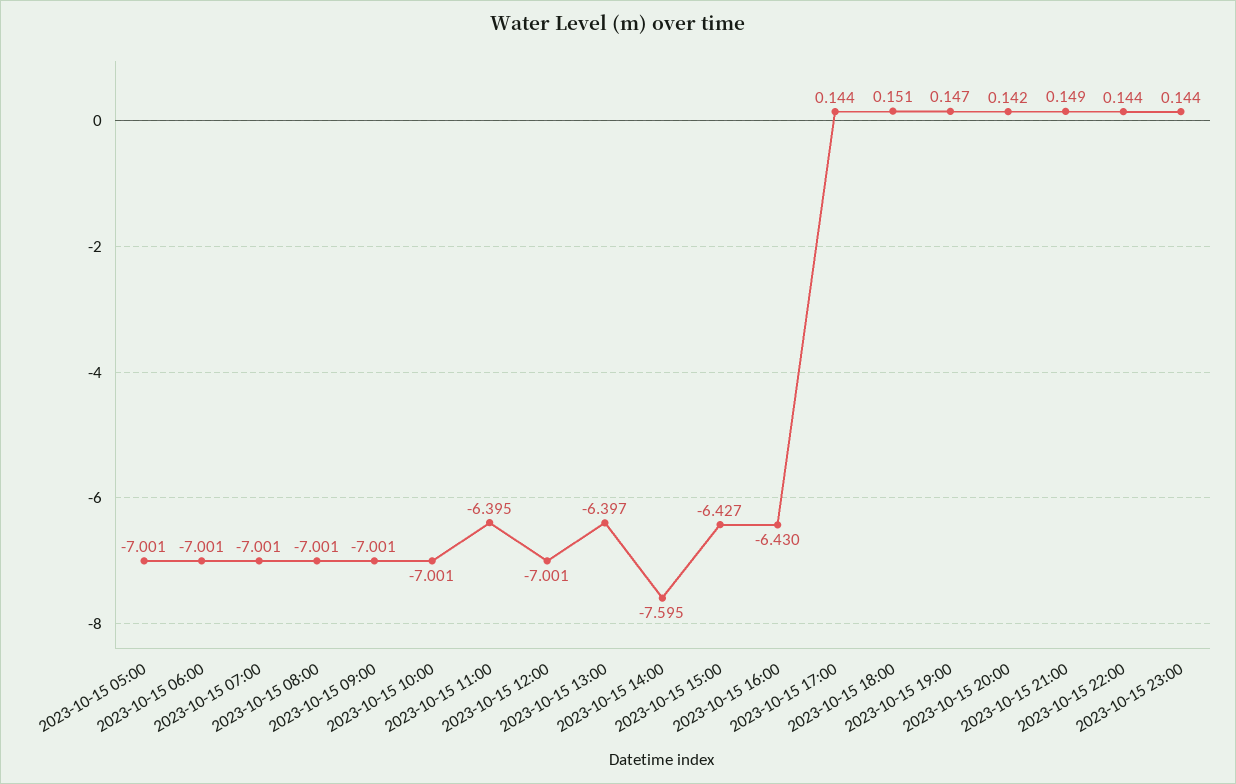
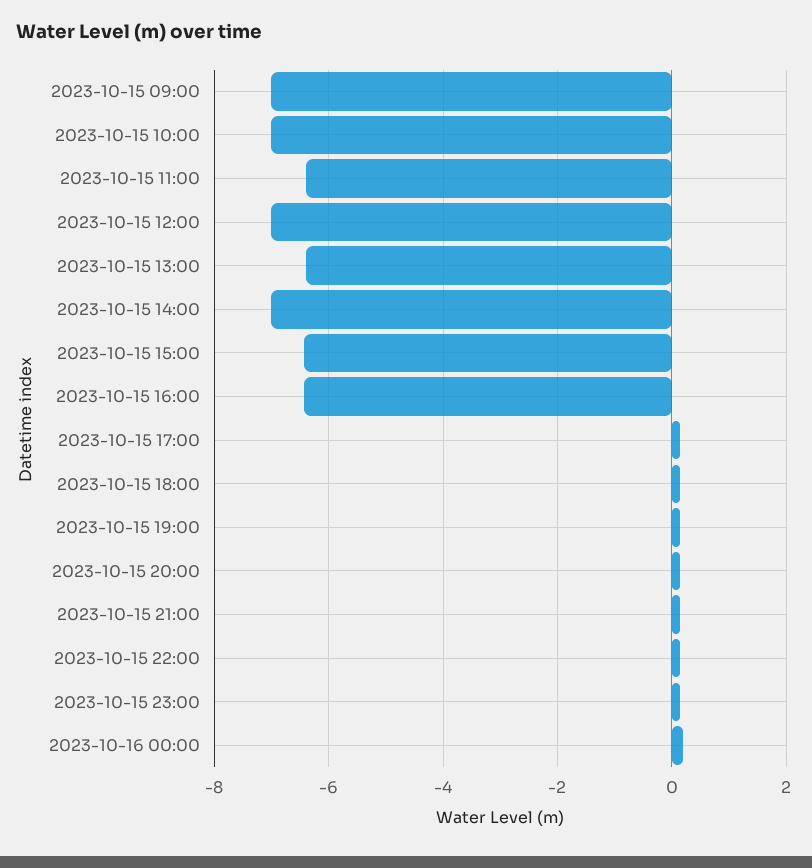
2023-10-15 05:00: -7.001 -> none
2023-10-15 06:00: -7.001 -> none
2023-10-15 07:00: -7.001 -> none
2023-10-15 08:00: -7.001 -> none
2023-10-15 14:00: -7.595 -> -7
2023-10-16 00:00: none -> 0.2

